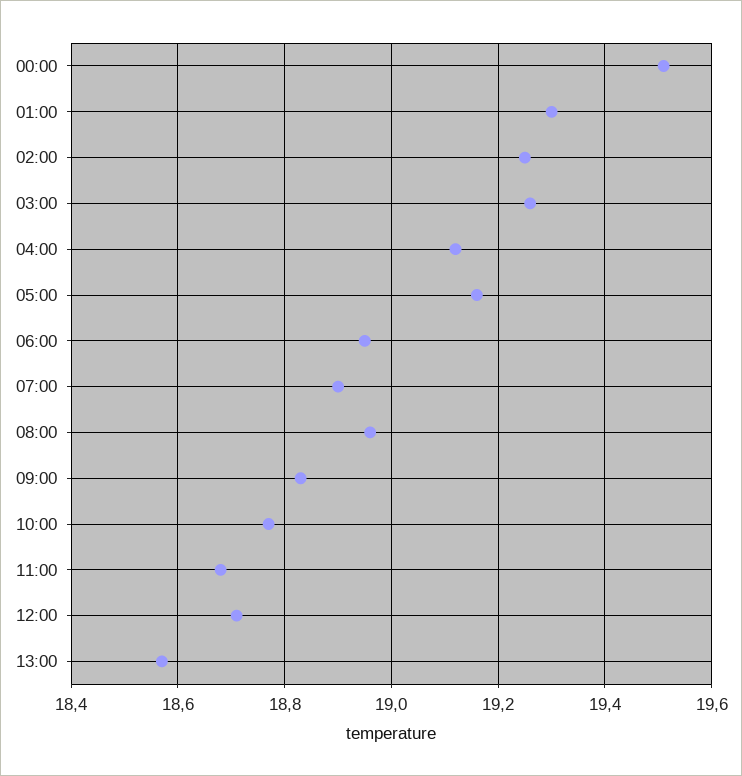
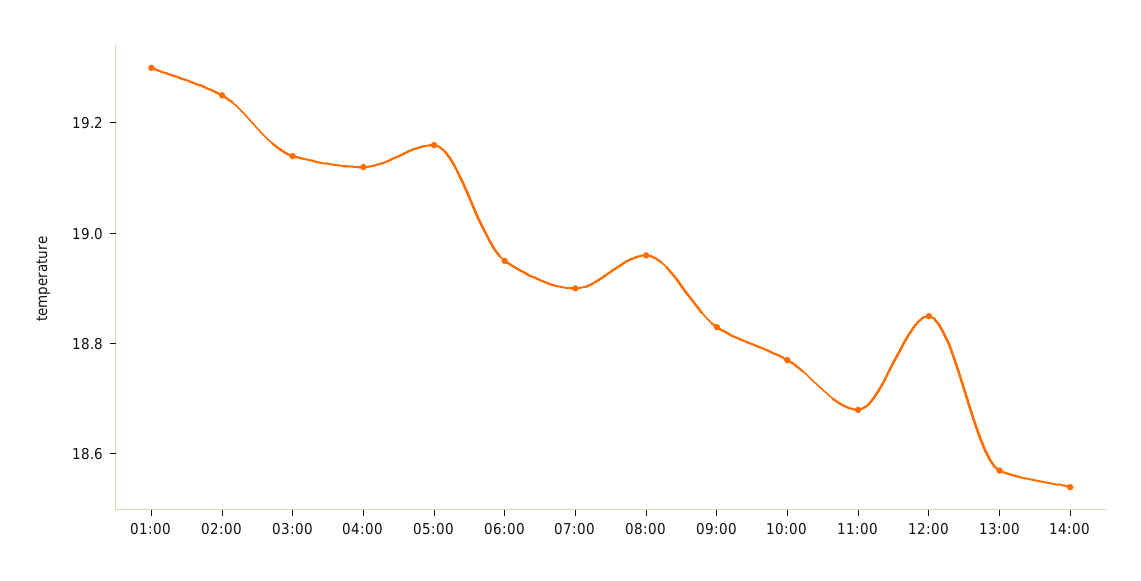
00:00: 19.5 -> none
03:00: 19.25 -> 19.15
12:00: 18.7 -> 18.85
14:00: none -> 18.55

